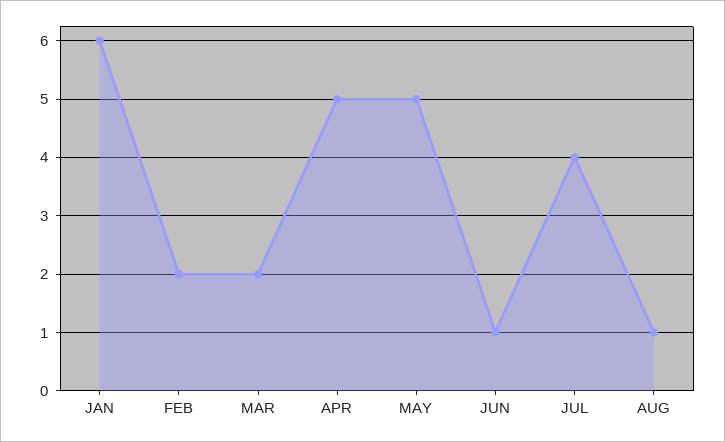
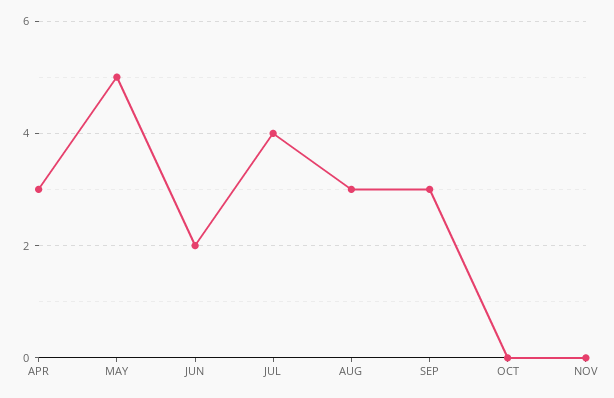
JAN: 6 -> none
FEB: 2 -> none
MAR: 2 -> none
APR: 5 -> 3
JUN: 1 -> 2
AUG: 1 -> 3
SEP: none -> 3
OCT: none -> 0
NOV: none -> 0

